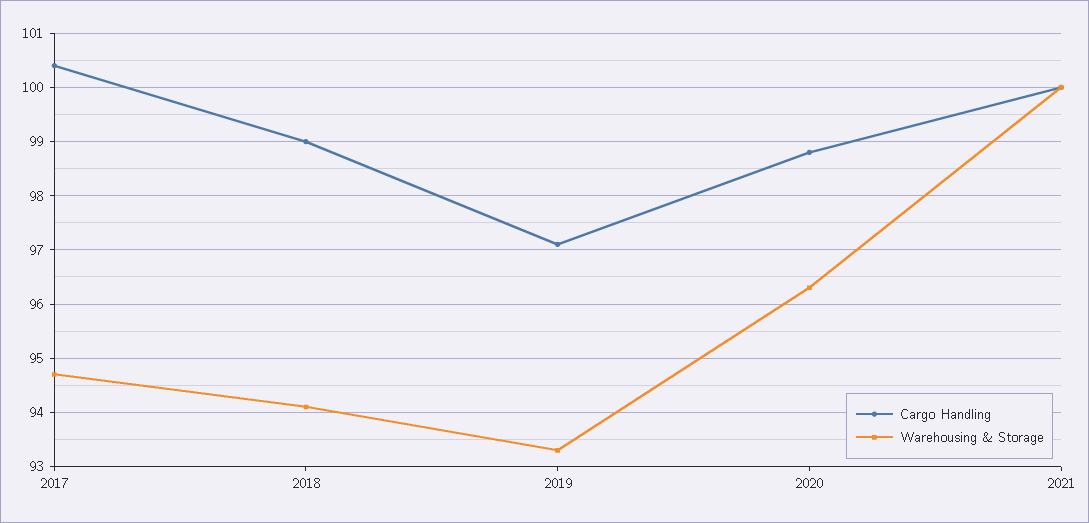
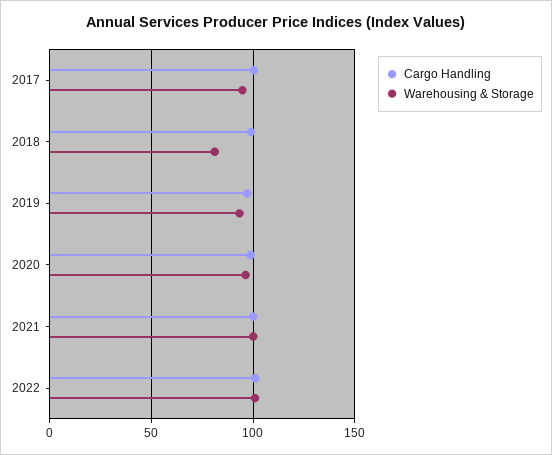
Warehousing & Storage, 2018: 94 -> 80
Cargo Handling, 2022: none -> 100
Warehousing & Storage, 2022: none -> 100

